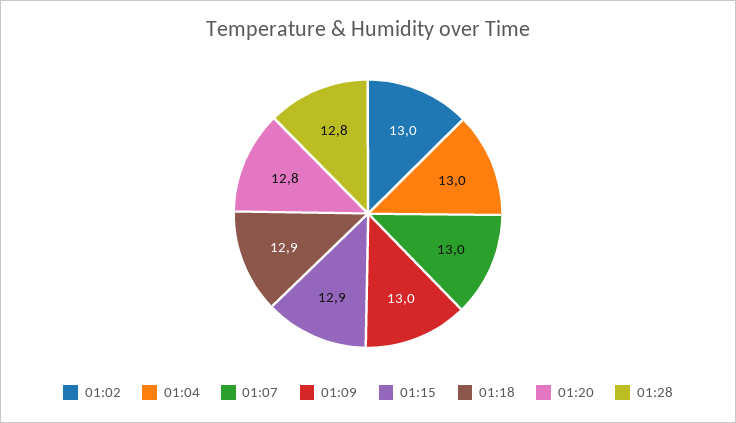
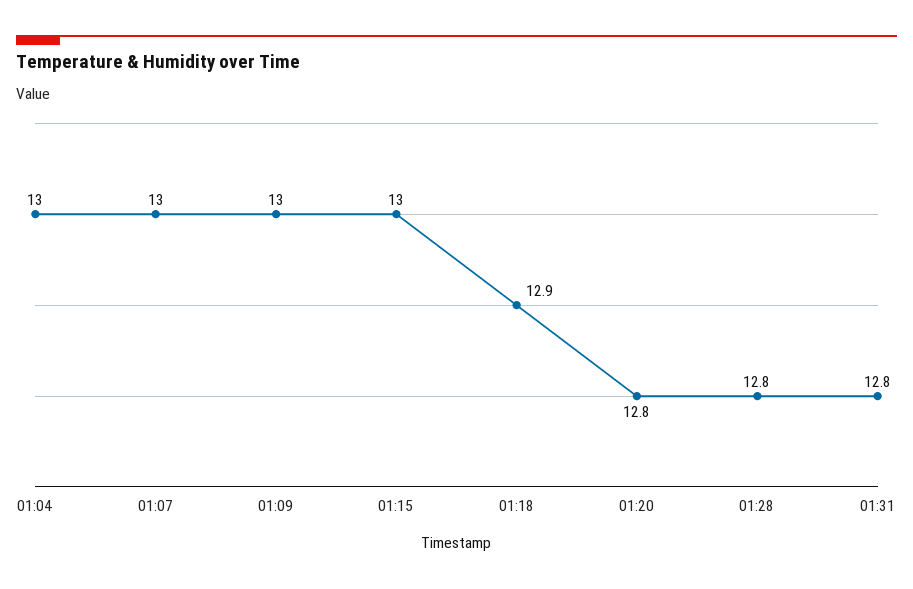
01:02: 13 -> none
01:15: 12.9 -> 13
01:31: none -> 12.8

